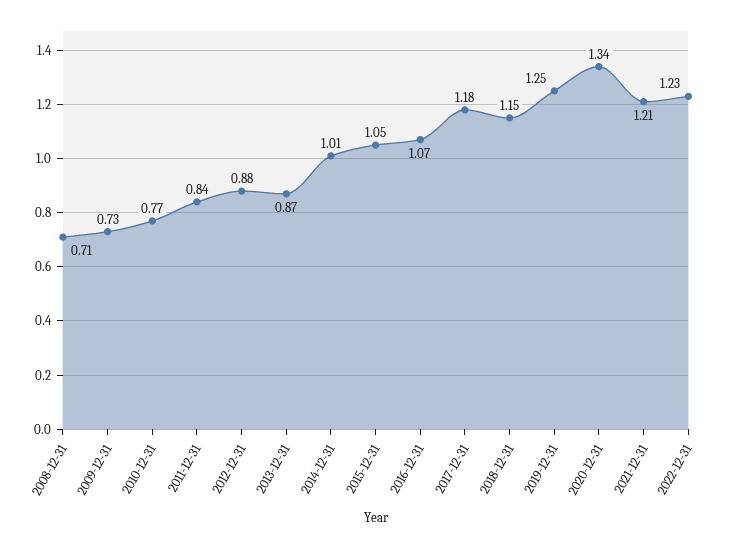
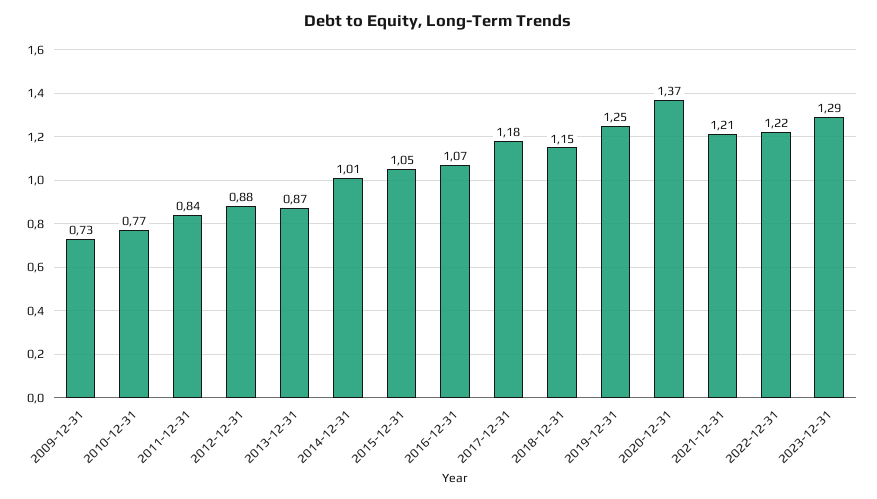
2008-12-31: 0.71 -> none
2020-12-31: 1.34 -> 1.37
2022-12-31: 1.23 -> 1.22
2023-12-31: none -> 1.29

